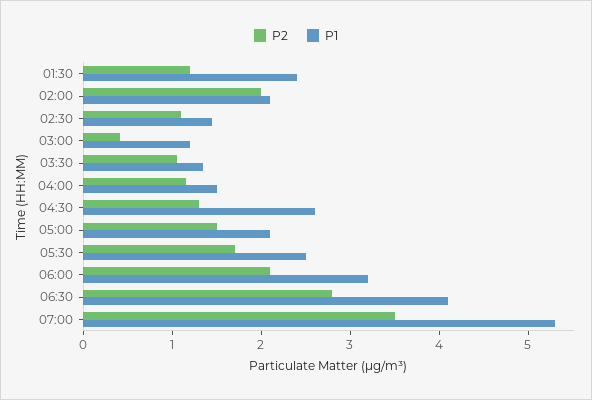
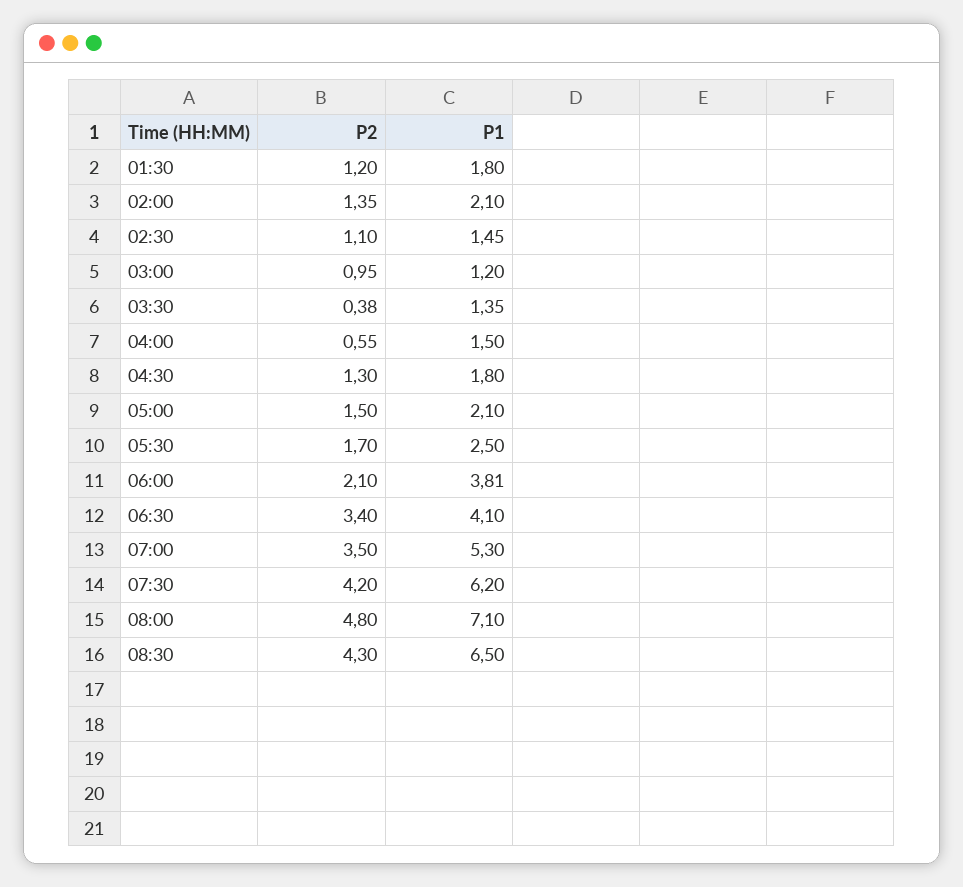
P1, 01:30: 2.4 -> 1.8
P2, 02:00: 2 -> 1.35
P2, 03:00: 0.4 -> 0.95
P2, 03:30: 1 -> 0.38
P2, 04:00: 1.2 -> 0.55
P1, 04:30: 2.6 -> 1.8
P1, 06:00: 3.2 -> 3.81
P2, 06:30: 2.8 -> 3.4
P2, 07:30: none -> 4.2
P1, 07:30: none -> 6.2
P2, 08:00: none -> 4.8
P1, 08:00: none -> 7.1
P2, 08:30: none -> 4.3
P1, 08:30: none -> 6.5

